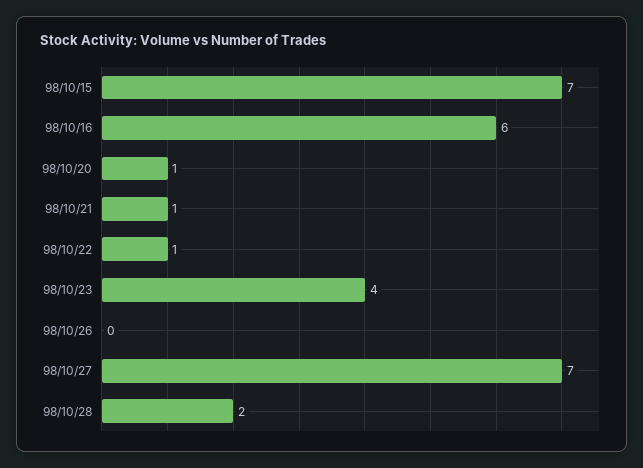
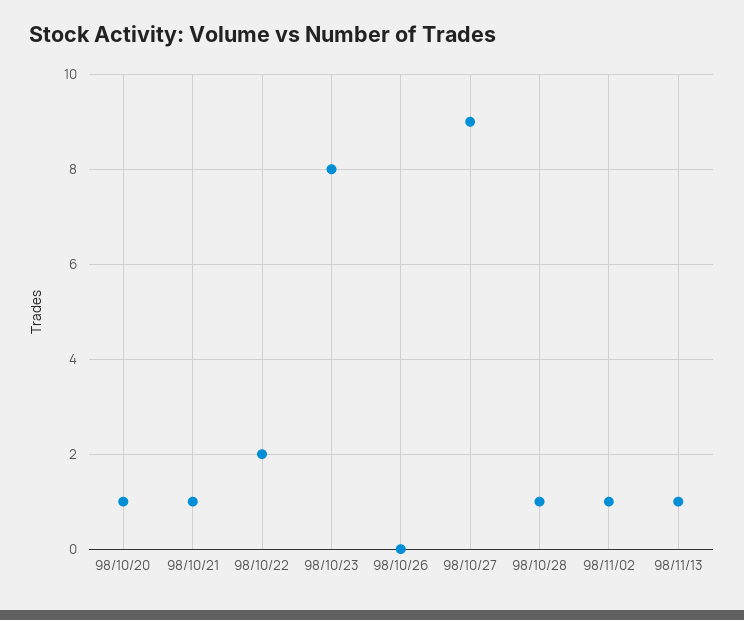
98/10/15: 7 -> none
98/10/16: 6 -> none
98/10/22: 1 -> 2
98/10/23: 4 -> 8
98/10/27: 7 -> 9
98/10/28: 2 -> 1
98/11/02: none -> 1
98/11/13: none -> 1

